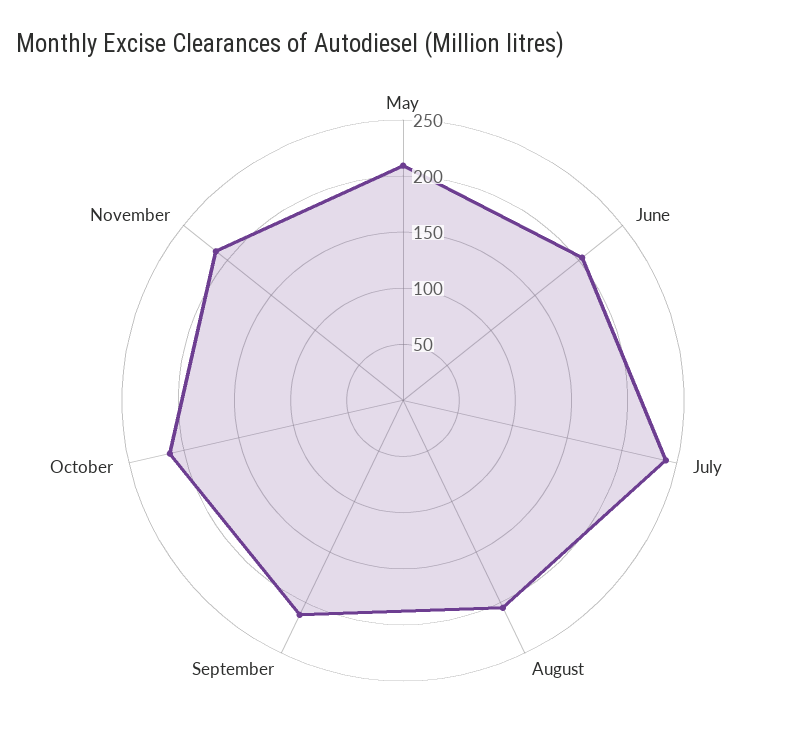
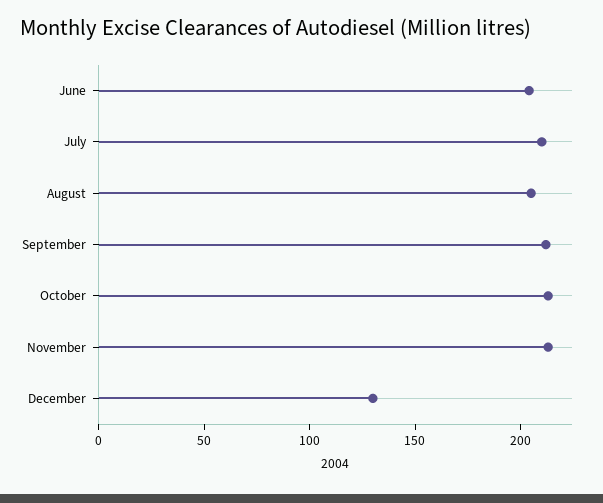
May: 210 -> none
July: 240 -> 210
December: none -> 130

